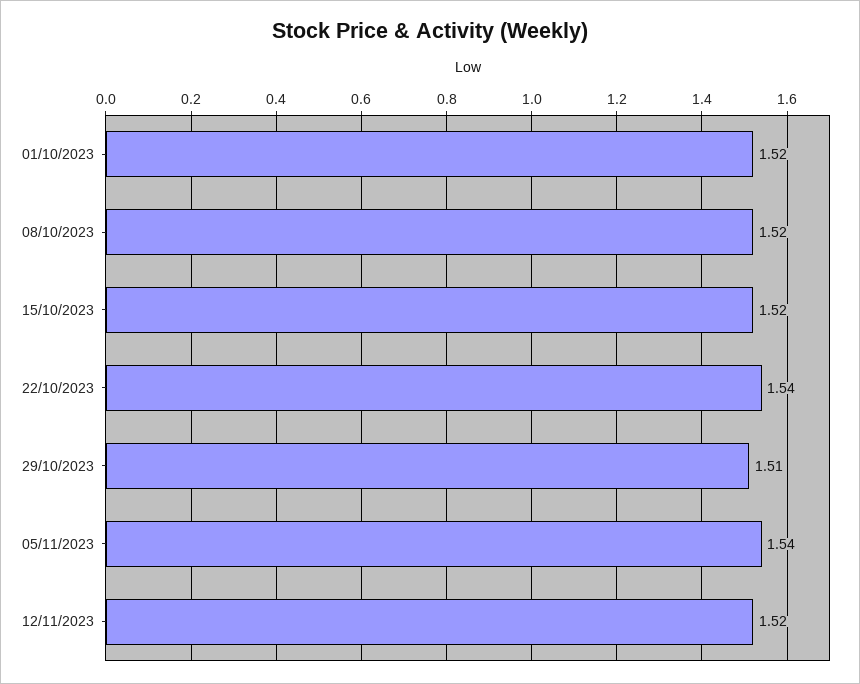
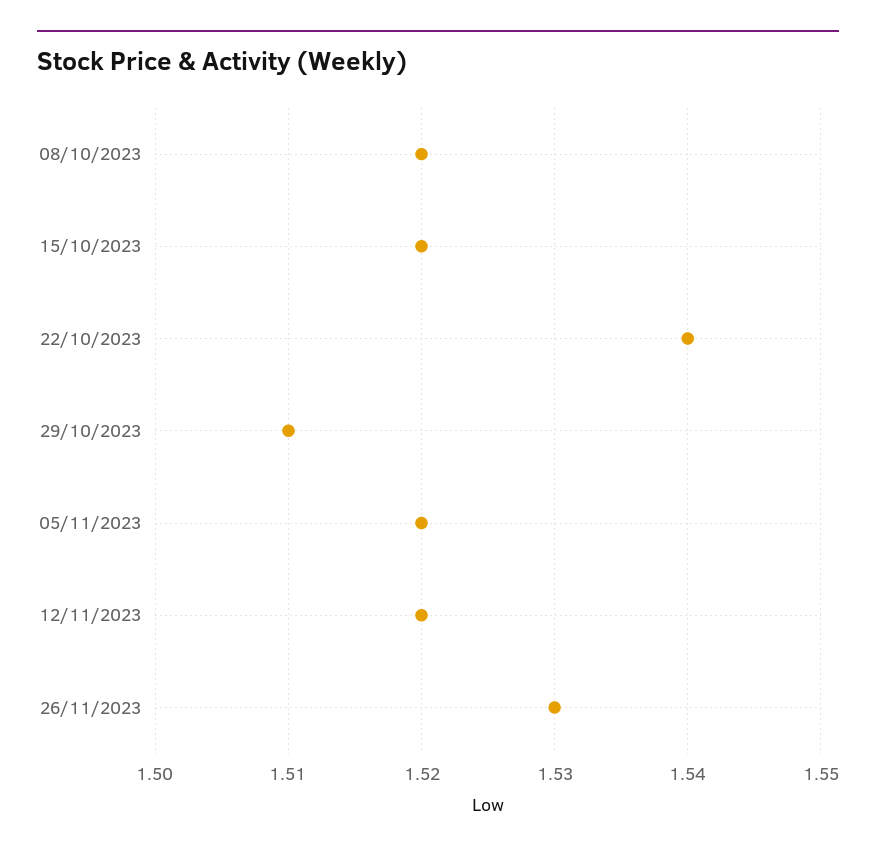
01/10/2023: 1.52 -> none
05/11/2023: 1.54 -> 1.52
26/11/2023: none -> 1.53

